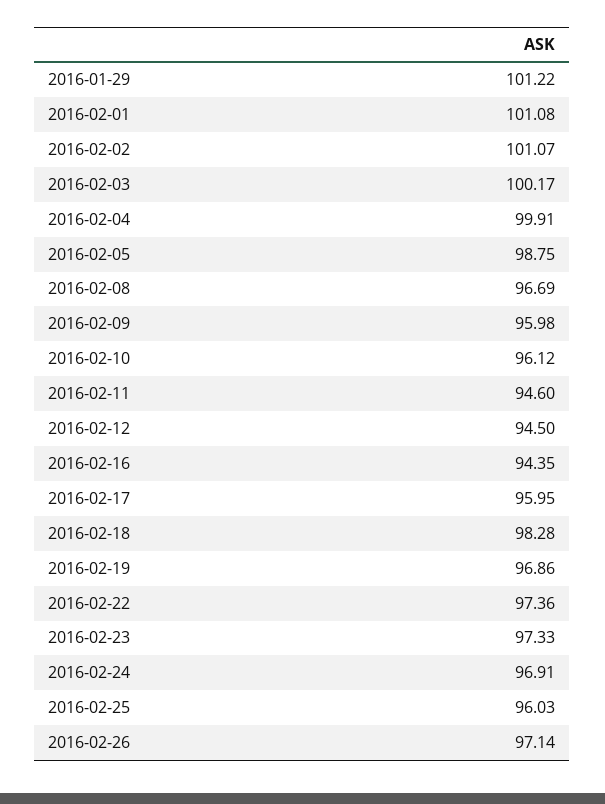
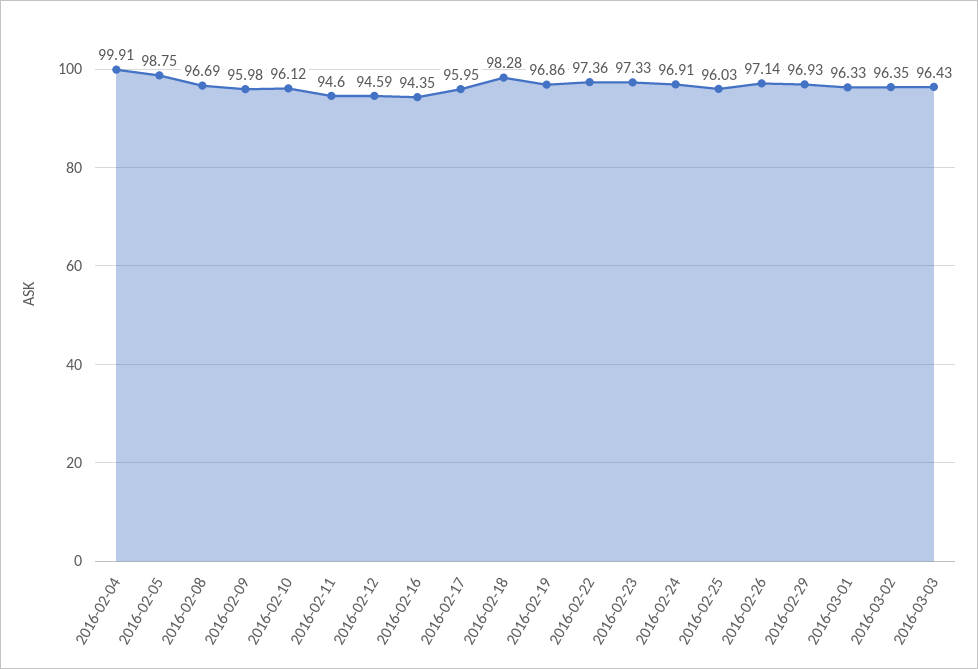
2016-01-29: 101.22 -> none
2016-02-01: 101.08 -> none
2016-02-02: 101.07 -> none
2016-02-03: 100.17 -> none
2016-02-12: 94.5 -> 94.59
2016-02-29: none -> 96.93
2016-03-01: none -> 96.33
2016-03-02: none -> 96.35
2016-03-03: none -> 96.43

